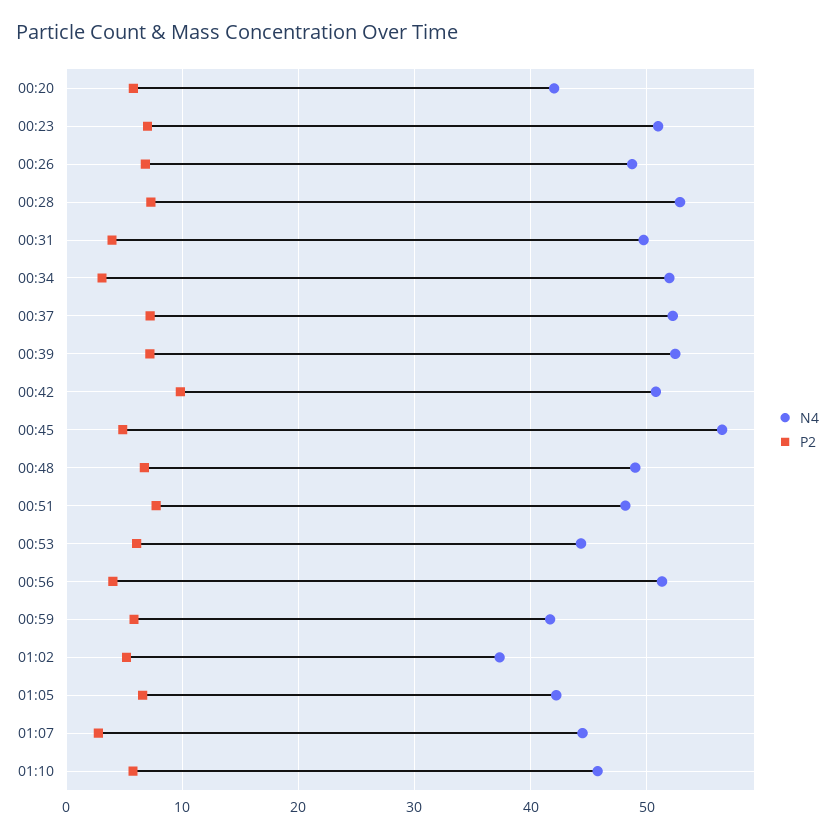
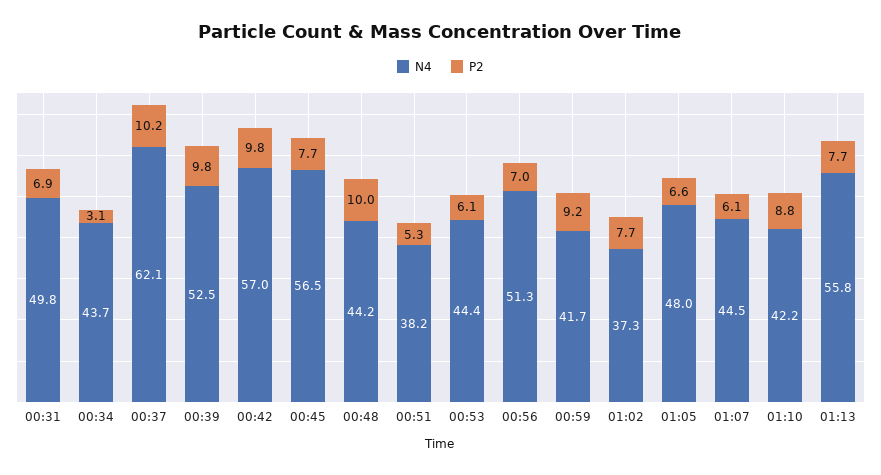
N4, 00:20: 42 -> none
P2, 00:20: 6 -> none
N4, 00:23: 51 -> none
P2, 00:23: 7 -> none
N4, 00:26: 49 -> none
P2, 00:26: 7 -> none
N4, 00:28: 53 -> none
P2, 00:28: 7 -> none
P2, 00:31: 4 -> 6.9
N4, 00:34: 52 -> 43.7
N4, 00:37: 52 -> 62.1
P2, 00:37: 7 -> 10.2
P2, 00:39: 7 -> 9.8
N4, 00:42: 51 -> 57
P2, 00:45: 5 -> 7.7
N4, 00:48: 49 -> 44.2
P2, 00:48: 7 -> 10
N4, 00:51: 48 -> 38.2
P2, 00:51: 8 -> 5.3
P2, 00:56: 4 -> 7
P2, 00:59: 6 -> 9.2
P2, 01:02: 5 -> 7.7
N4, 01:05: 42 -> 48
P2, 01:07: 3 -> 6.1
N4, 01:10: 46 -> 42.2
P2, 01:10: 6 -> 8.8
N4, 01:13: none -> 55.8
P2, 01:13: none -> 7.7

